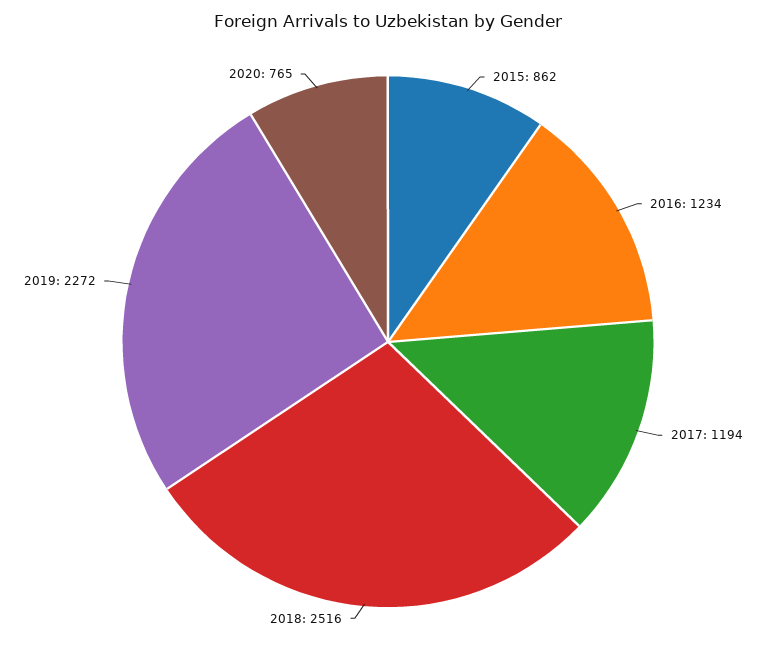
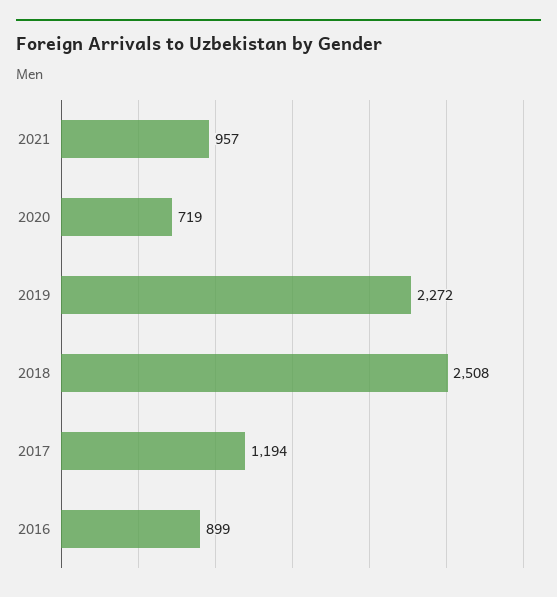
2015: 862 -> none
2016: 1234 -> 899
2018: 2516 -> 2508
2020: 765 -> 719
2021: none -> 957

